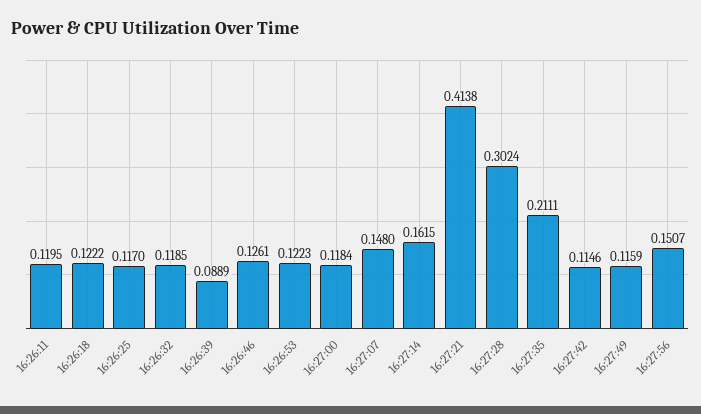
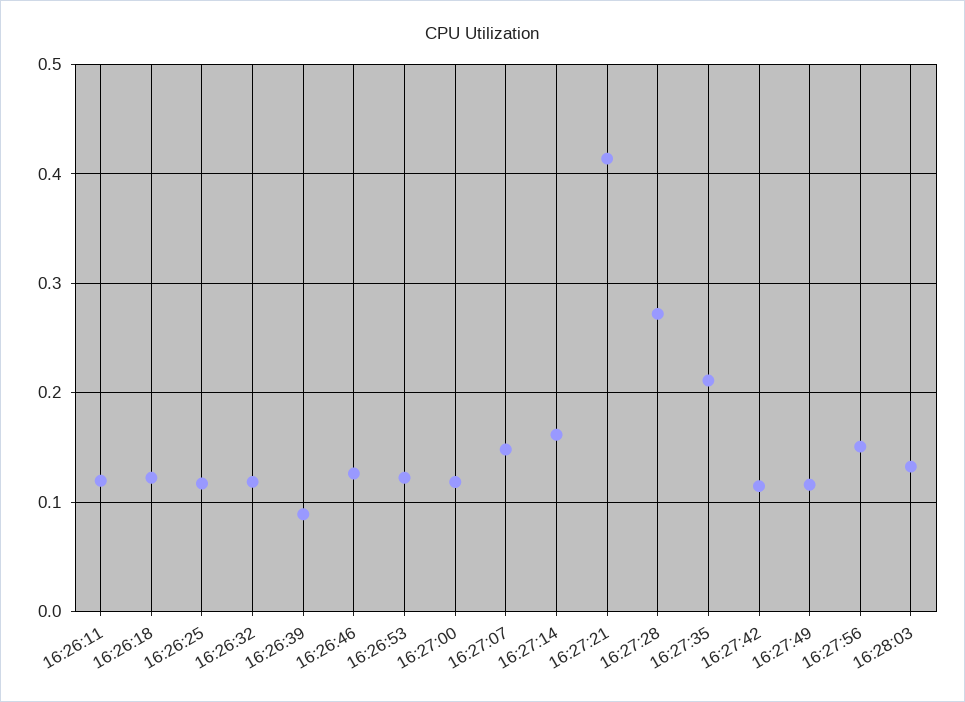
16:27:28: 0.3024 -> 0.27
16:28:03: none -> 0.13

